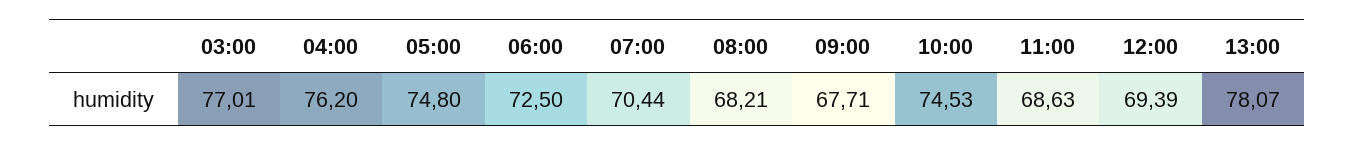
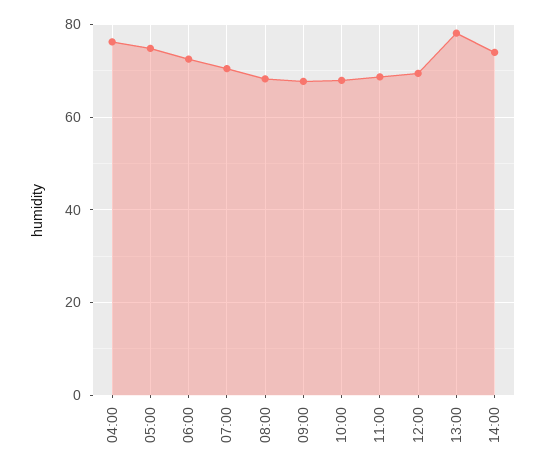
03:00: 77.01 -> none
10:00: 74.53 -> 68
14:00: none -> 74

